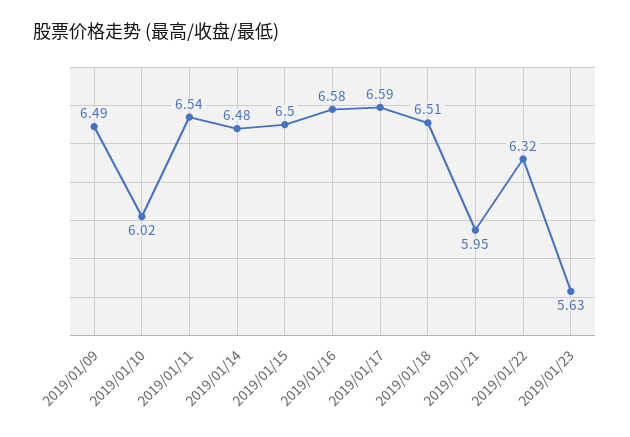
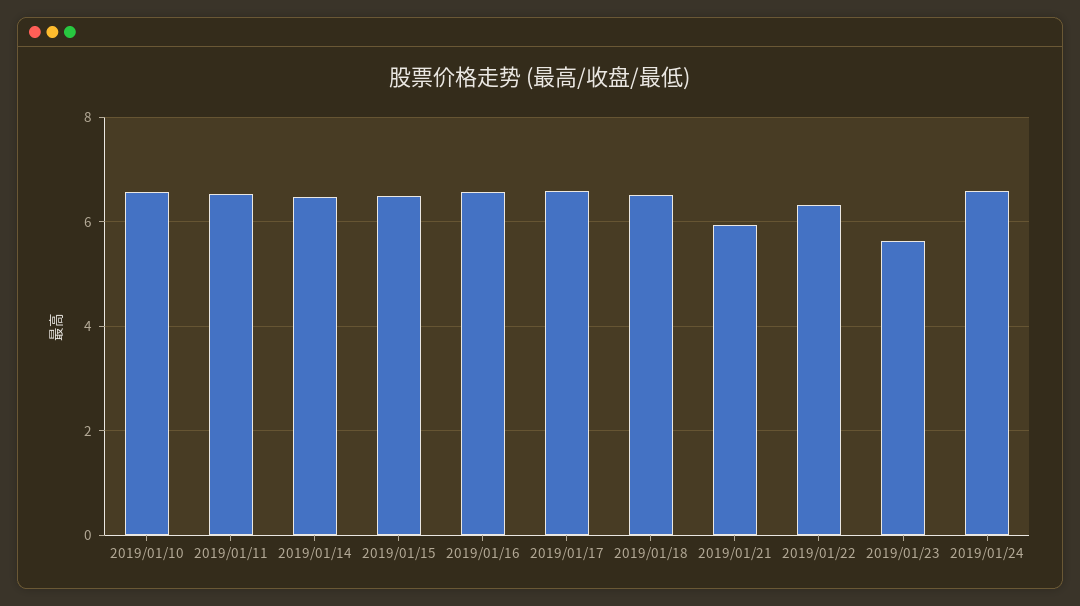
2019/01/09: 6.49 -> none
2019/01/10: 6.02 -> 6.6
2019/01/24: none -> 6.6

